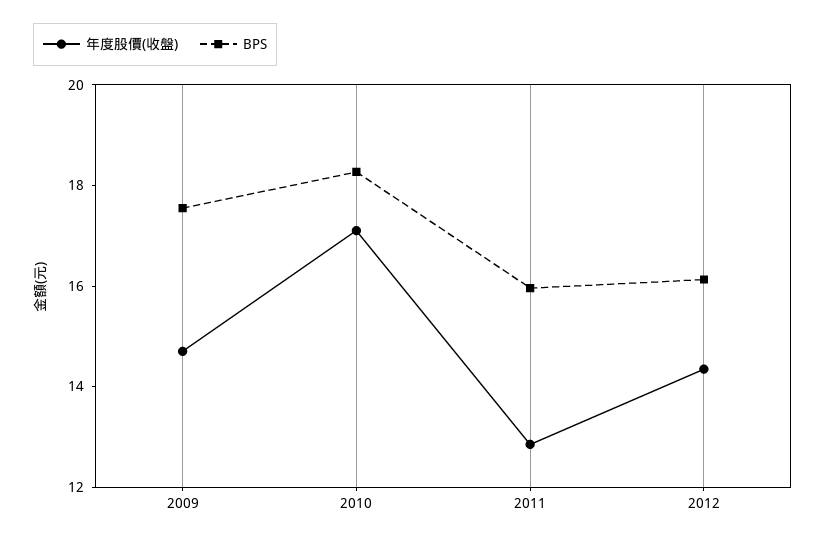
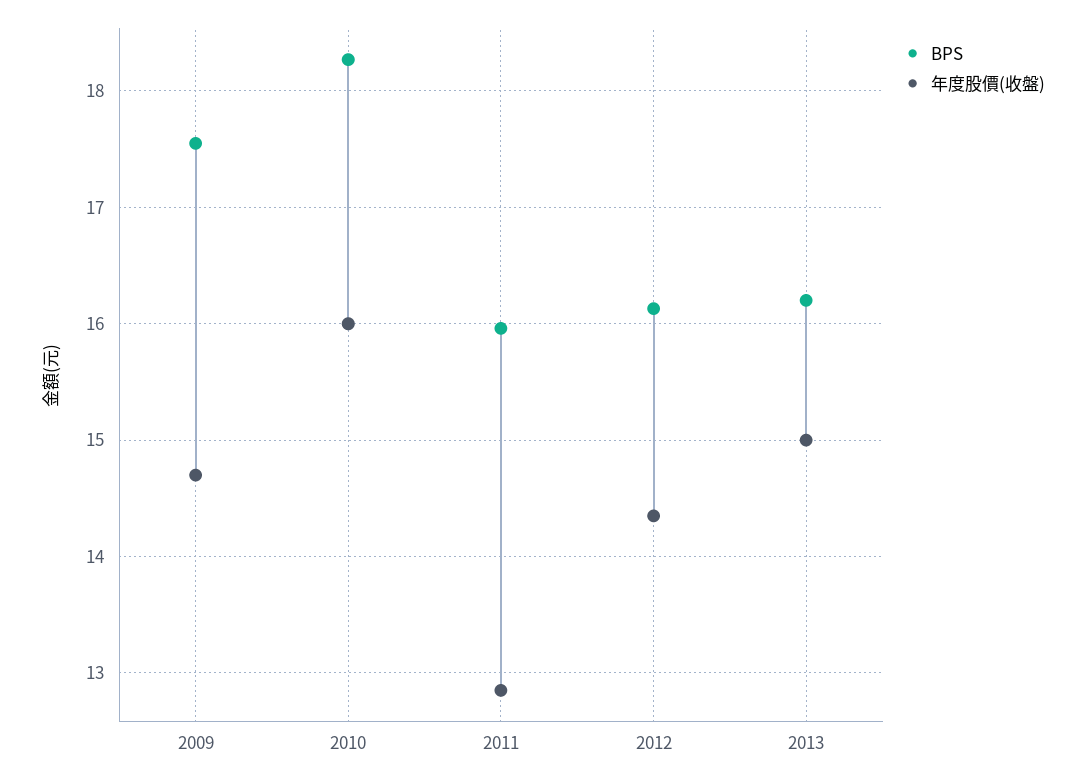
年度股價(收盤), 2010: 17 -> 16
BPS, 2013: none -> 16.2
年度股價(收盤), 2013: none -> 15

